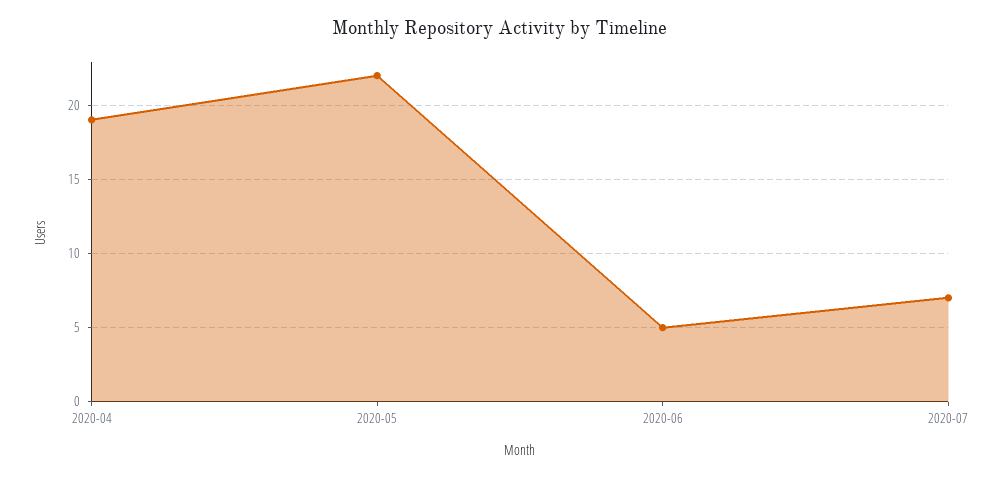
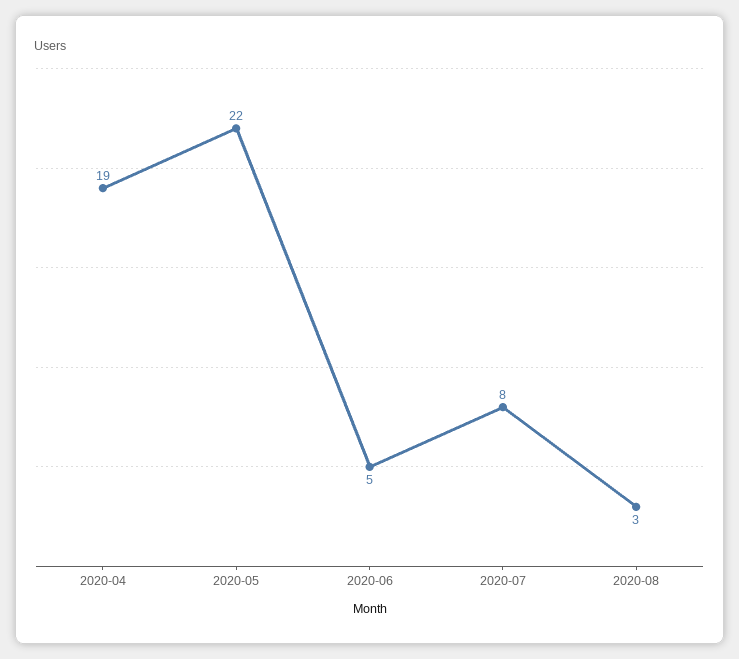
2020-07: 7 -> 8
2020-08: none -> 3

